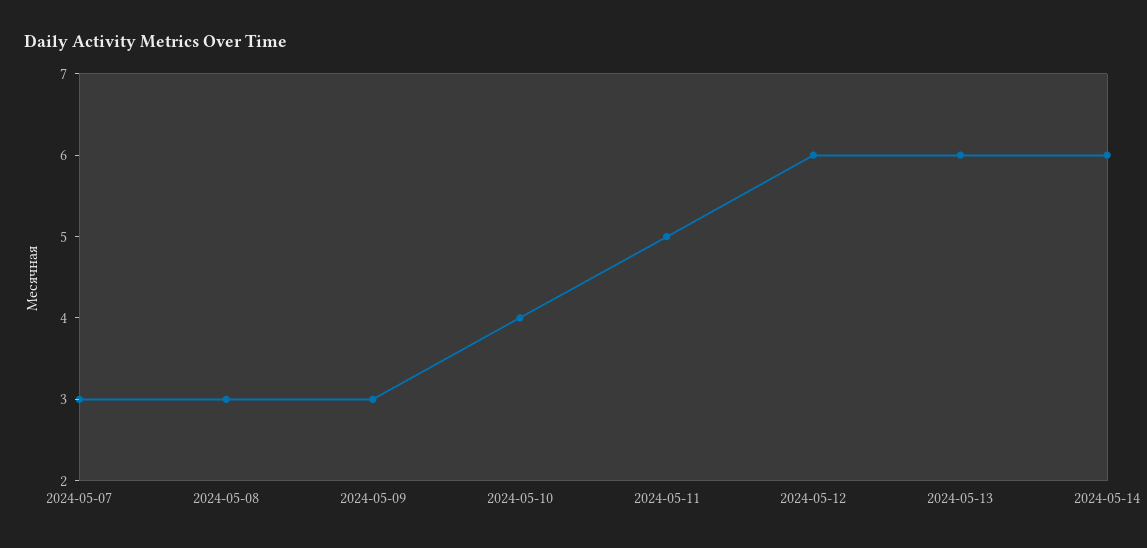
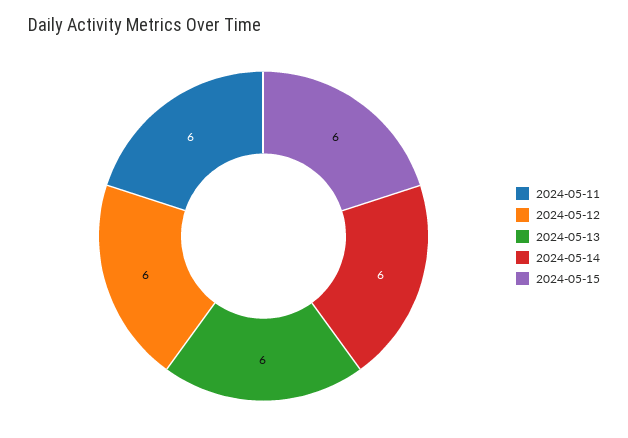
2024-05-07: 3 -> none
2024-05-08: 3 -> none
2024-05-09: 3 -> none
2024-05-10: 4 -> none
2024-05-11: 5 -> 6
2024-05-15: none -> 6

